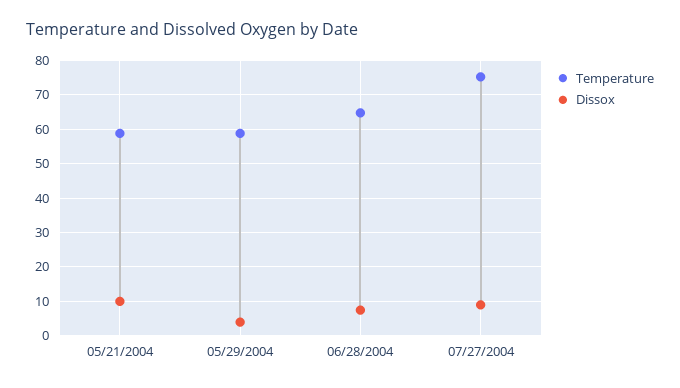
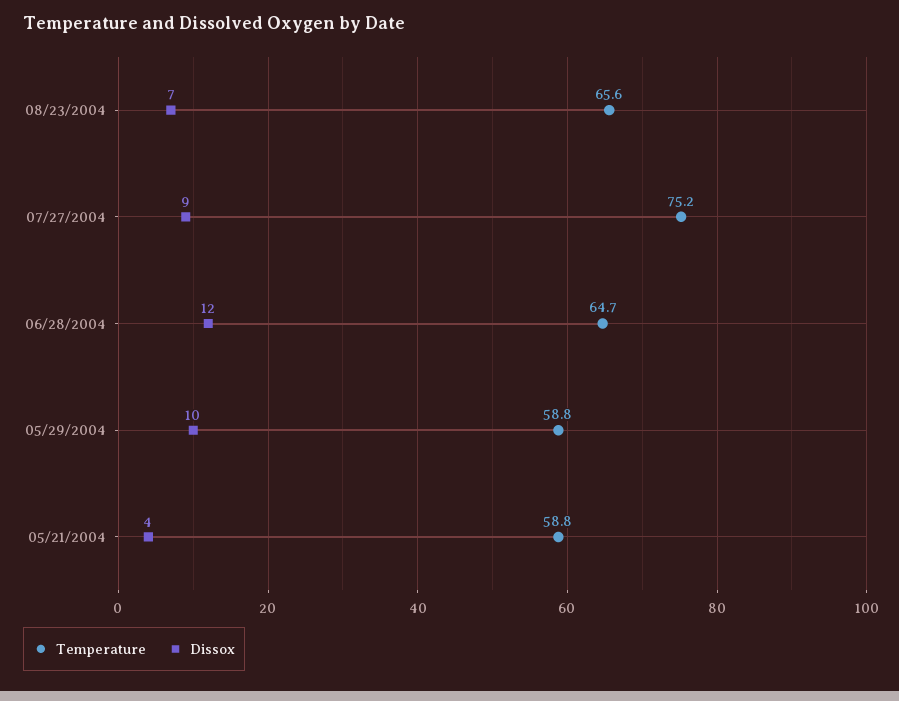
Dissox, 05/21/2004: 10 -> 4
Dissox, 05/29/2004: 4 -> 10
Dissox, 06/28/2004: 8 -> 12
Temperature, 08/23/2004: none -> 65.6
Dissox, 08/23/2004: none -> 7

